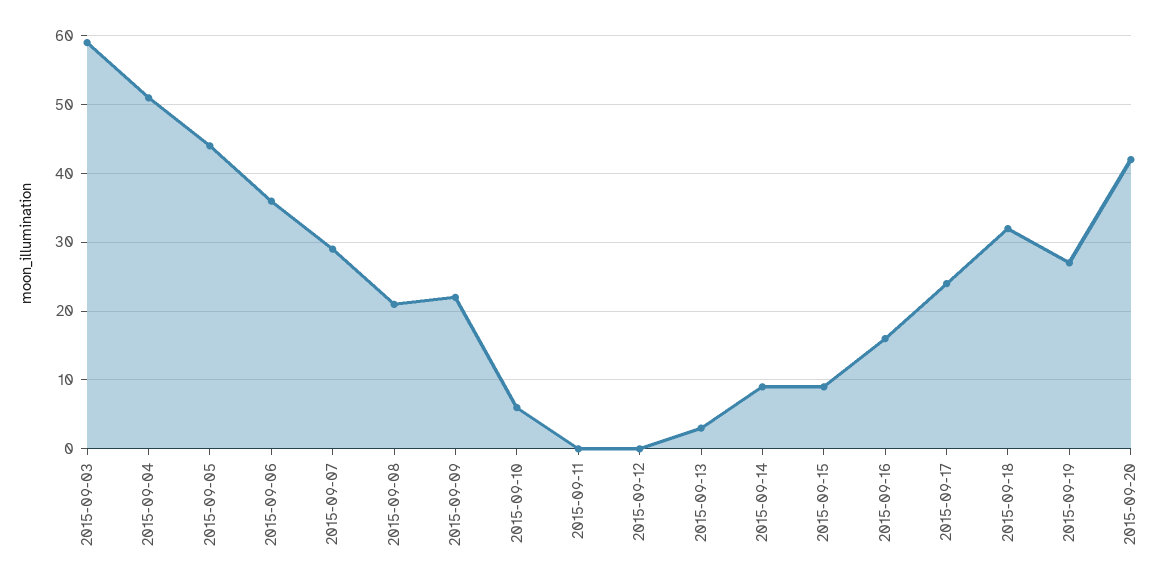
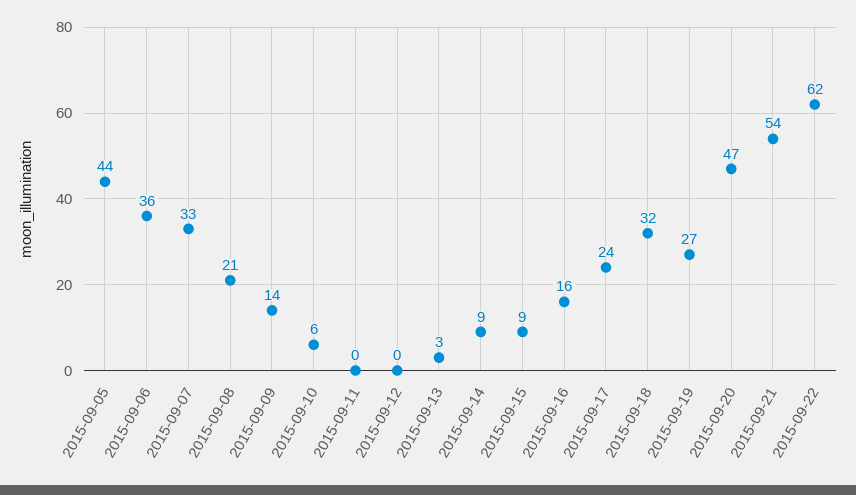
2015-09-03: 59 -> none
2015-09-04: 51 -> none
2015-09-07: 29 -> 33
2015-09-09: 22 -> 14
2015-09-20: 42 -> 47
2015-09-21: none -> 54
2015-09-22: none -> 62

